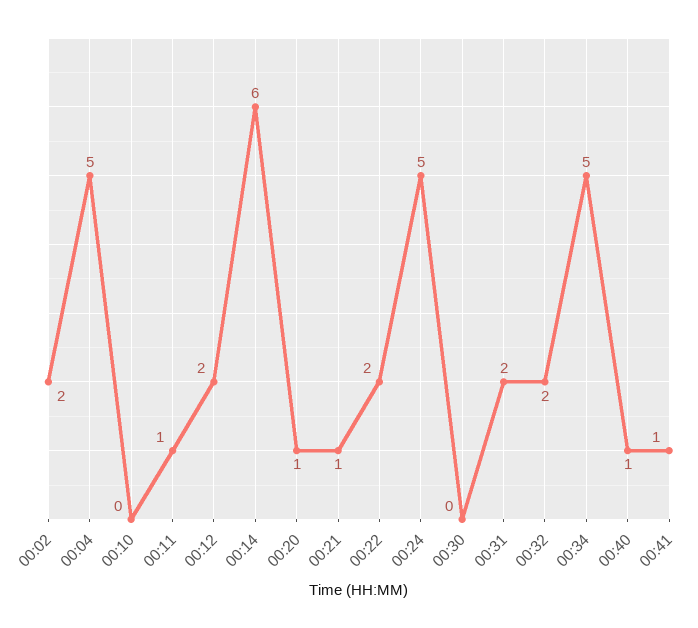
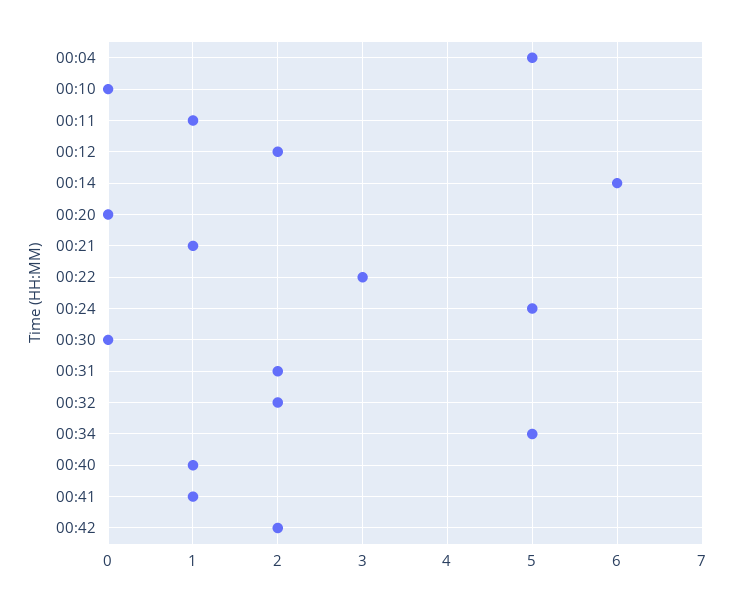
00:02: 2 -> none
00:20: 1 -> 0
00:22: 2 -> 3
00:42: none -> 2

